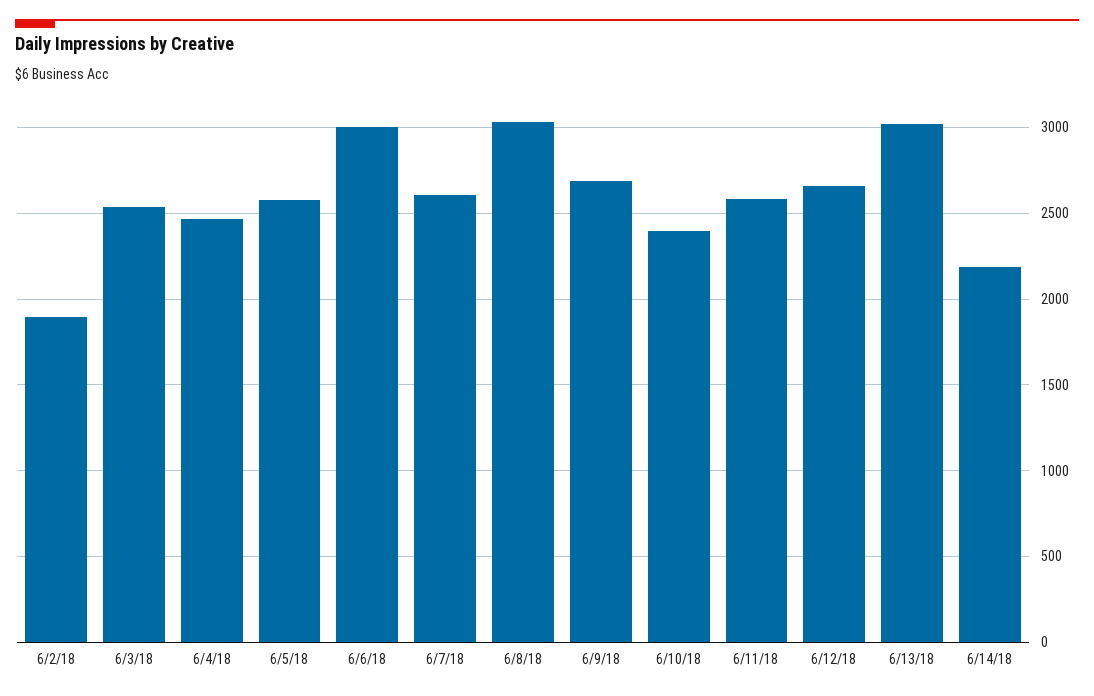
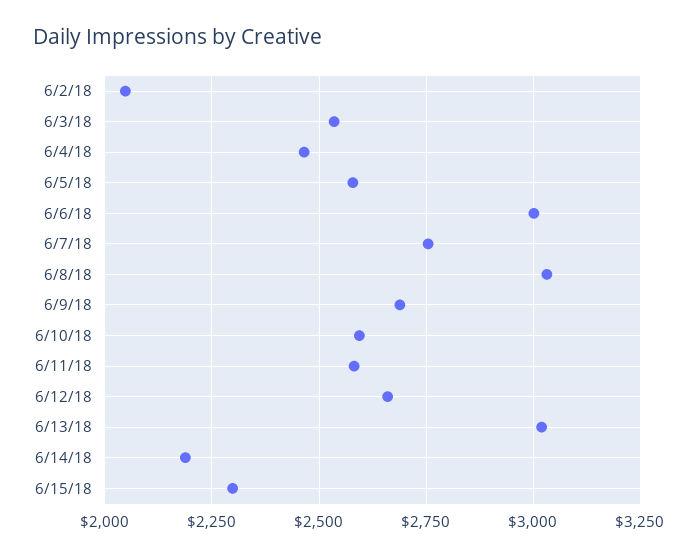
6/2/18: 1900 -> 2050
6/7/18: 2600 -> 2750
6/10/18: 2400 -> 2600
6/15/18: none -> 2300

